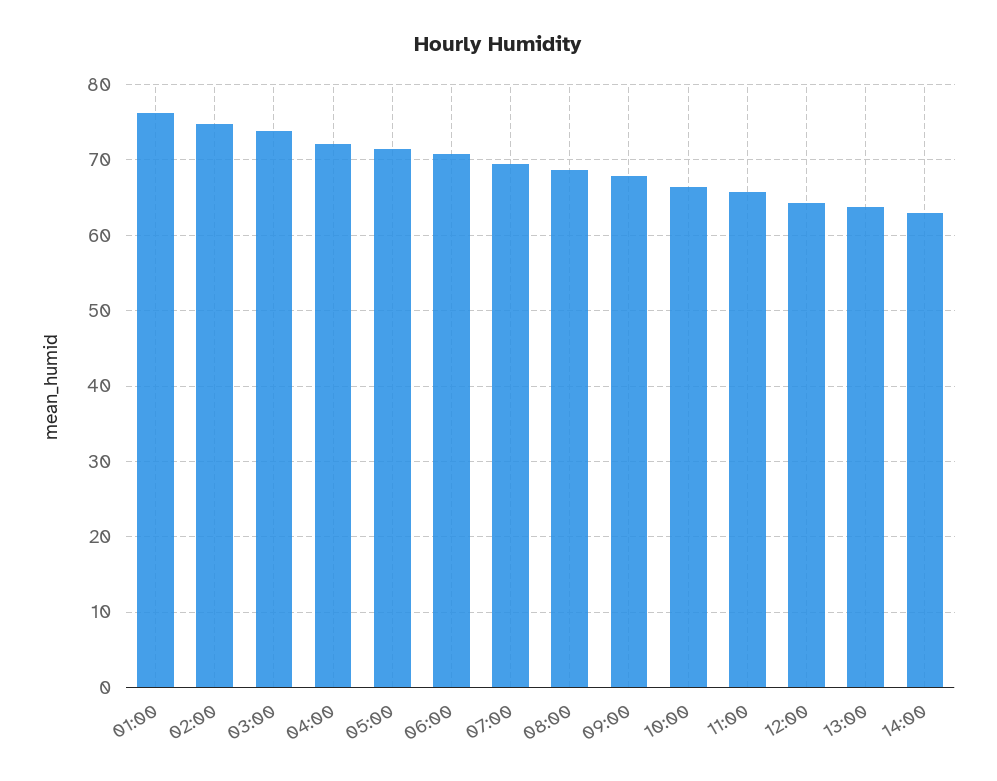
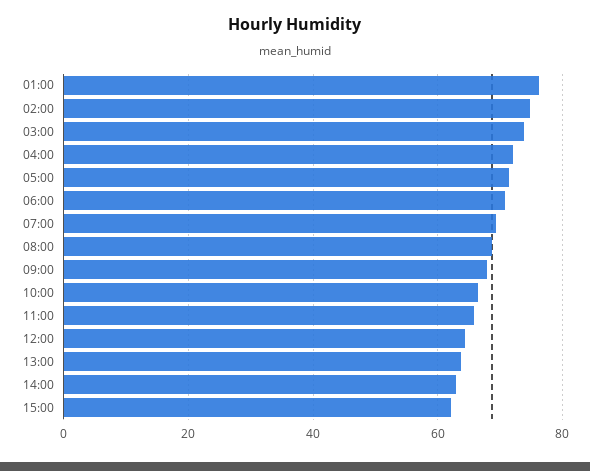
15:00: none -> 62

